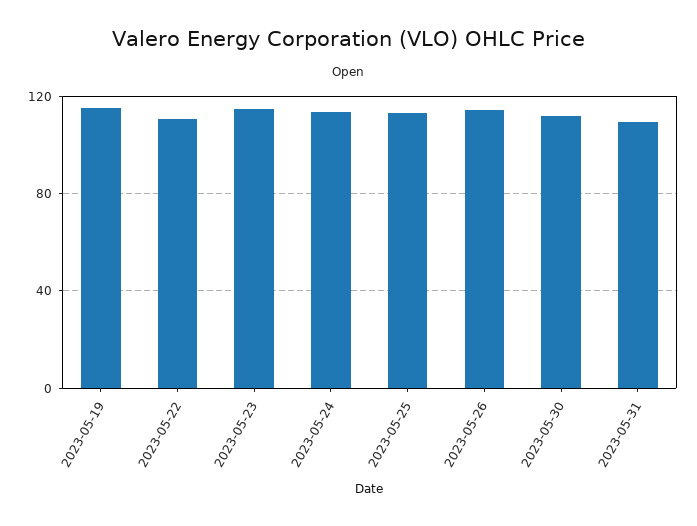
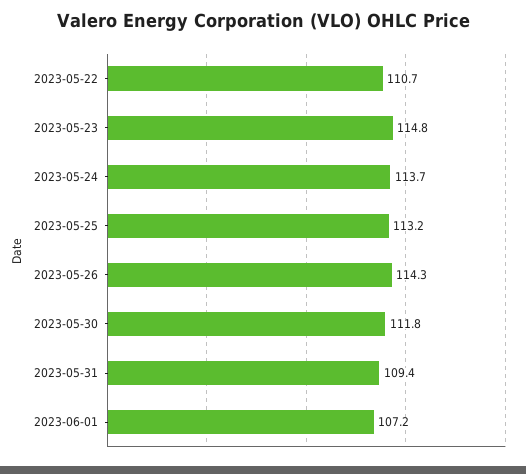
2023-05-19: 115 -> none
2023-06-01: none -> 107.2

